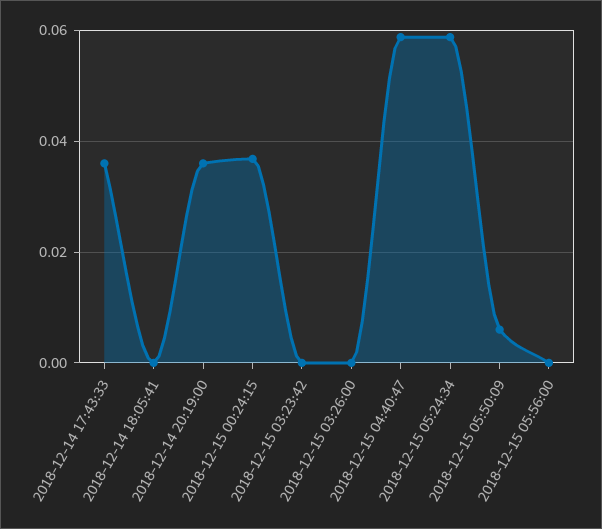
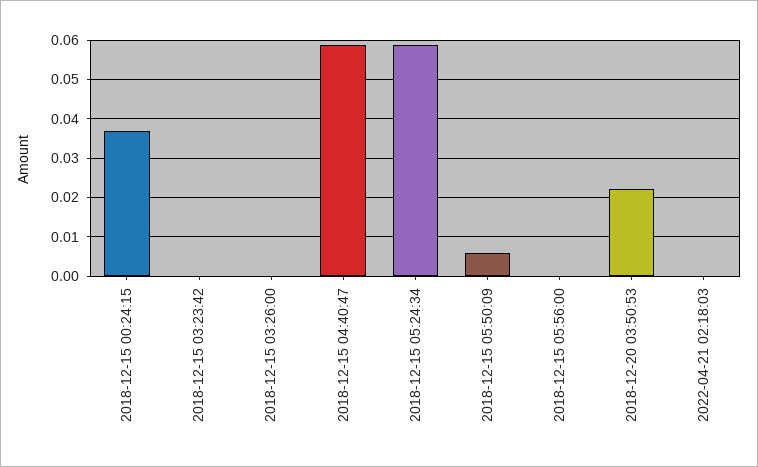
2018-12-14 17:43:33: 0.036 -> none
2018-12-14 18:05:41: 0 -> none
2018-12-14 20:19:00: 0.036 -> none
2018-12-20 03:50:53: none -> 0.022
2022-04-21 02:18:03: none -> 0

